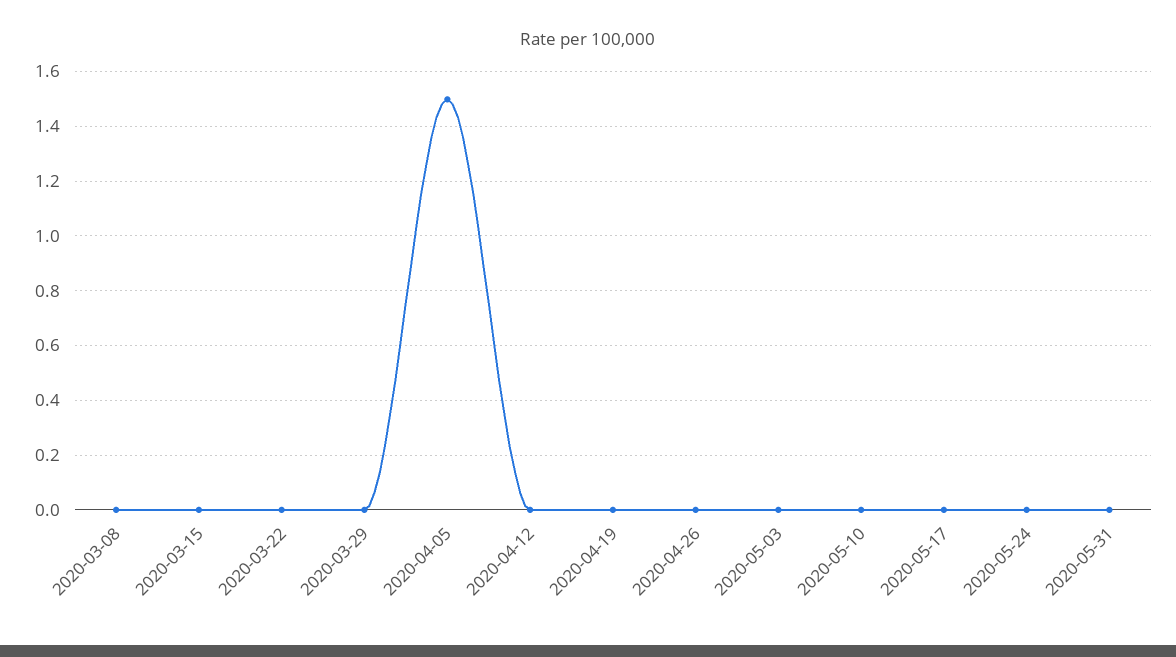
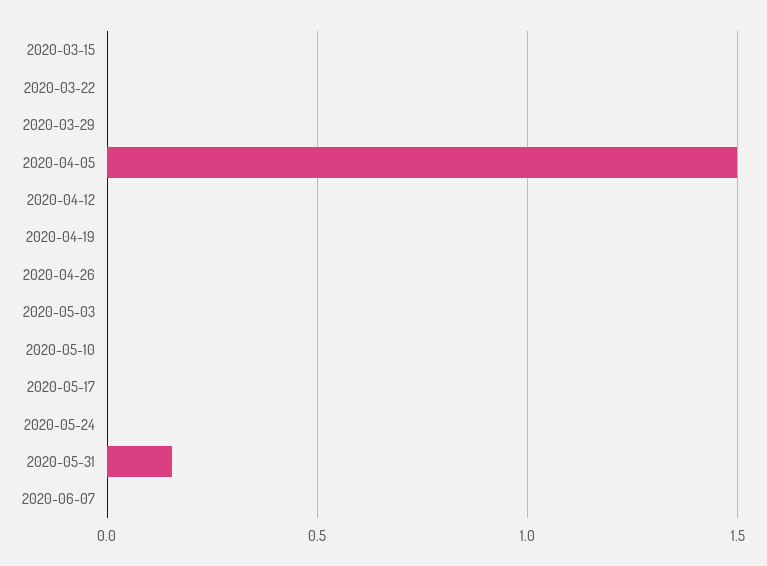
2020-03-08: 0 -> none
2020-05-31: 0 -> 0.15
2020-06-07: none -> 0

